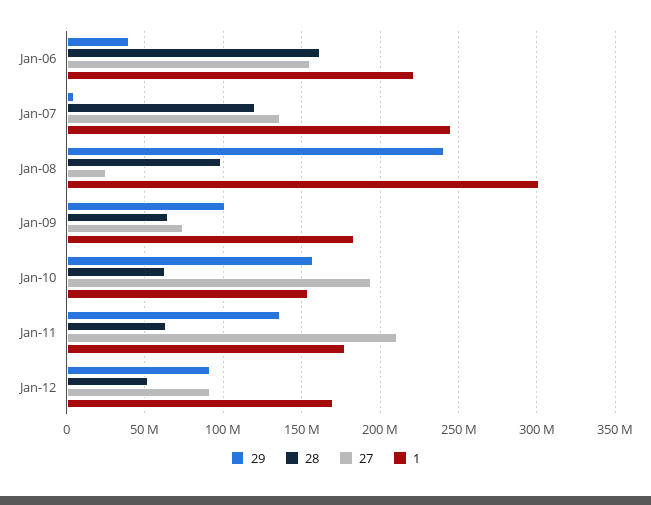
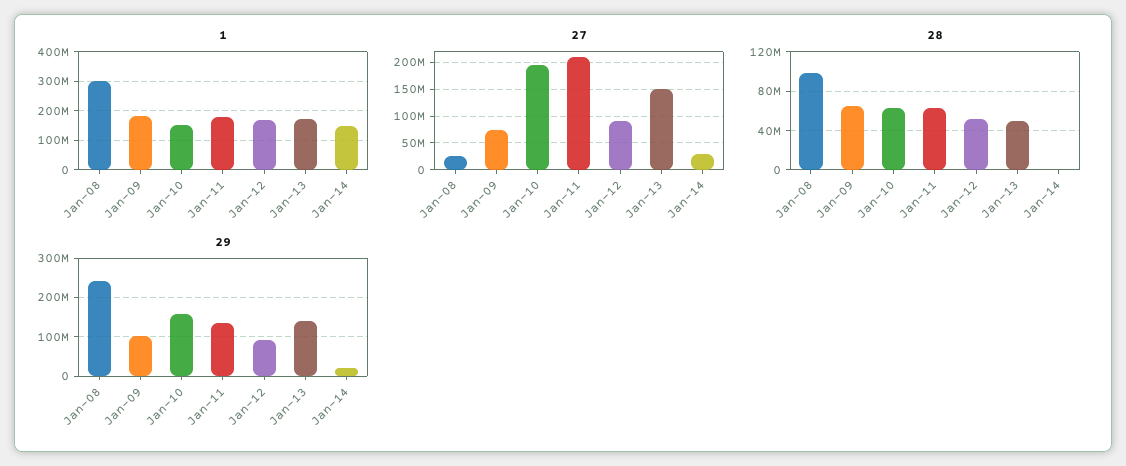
29, Jan-06: 40000000 -> none
28, Jan-06: 160000000 -> none
27, Jan-06: 155000000 -> none
1, Jan-06: 220000000 -> none
29, Jan-07: 5000000 -> none
28, Jan-07: 120000000 -> none
27, Jan-07: 135000000 -> none
1, Jan-07: 245000000 -> none
1, Jan-13: none -> 175000000
1, Jan-14: none -> 150000000
27, Jan-13: none -> 150000000
27, Jan-14: none -> 25000000
28, Jan-13: none -> 50000000
28, Jan-14: none -> 0
29, Jan-13: none -> 140000000
29, Jan-14: none -> 20000000

